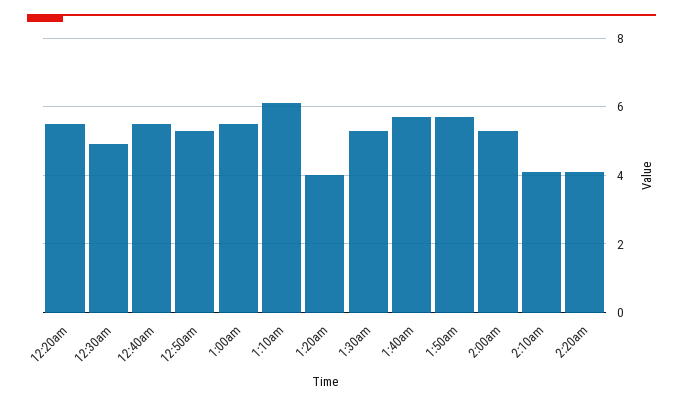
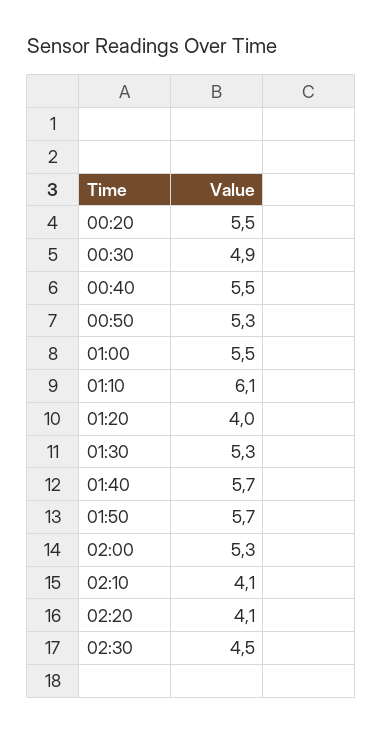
02:30: none -> 4.5

